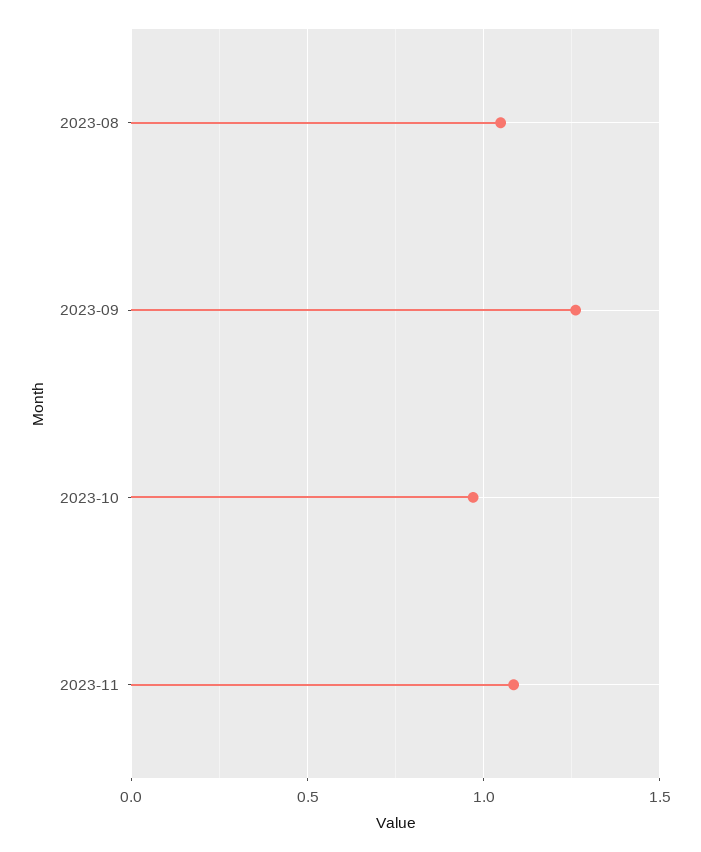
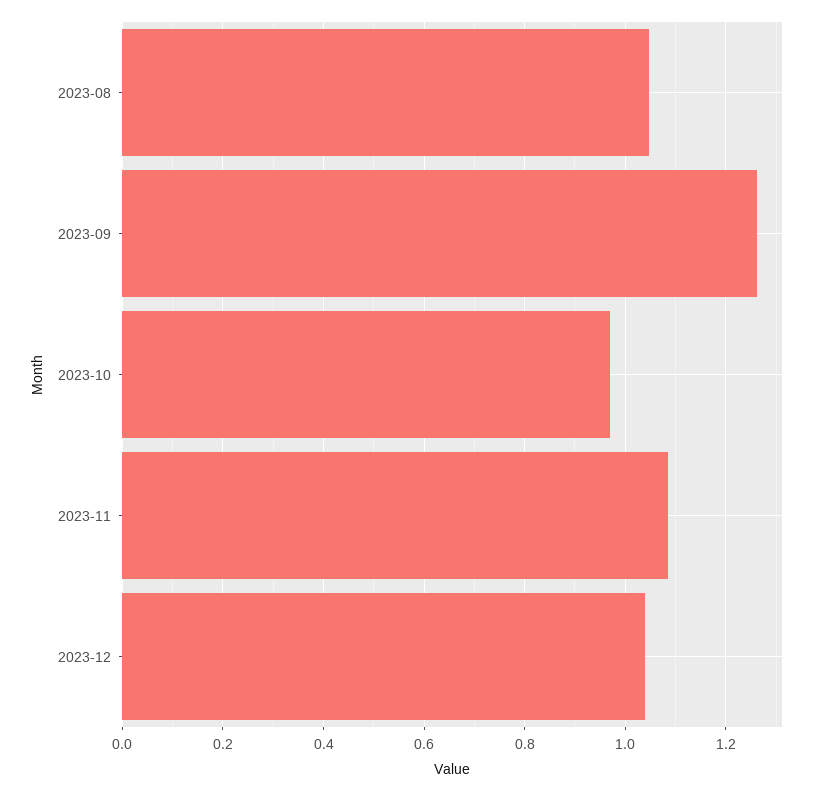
2023-12: none -> 1.04

